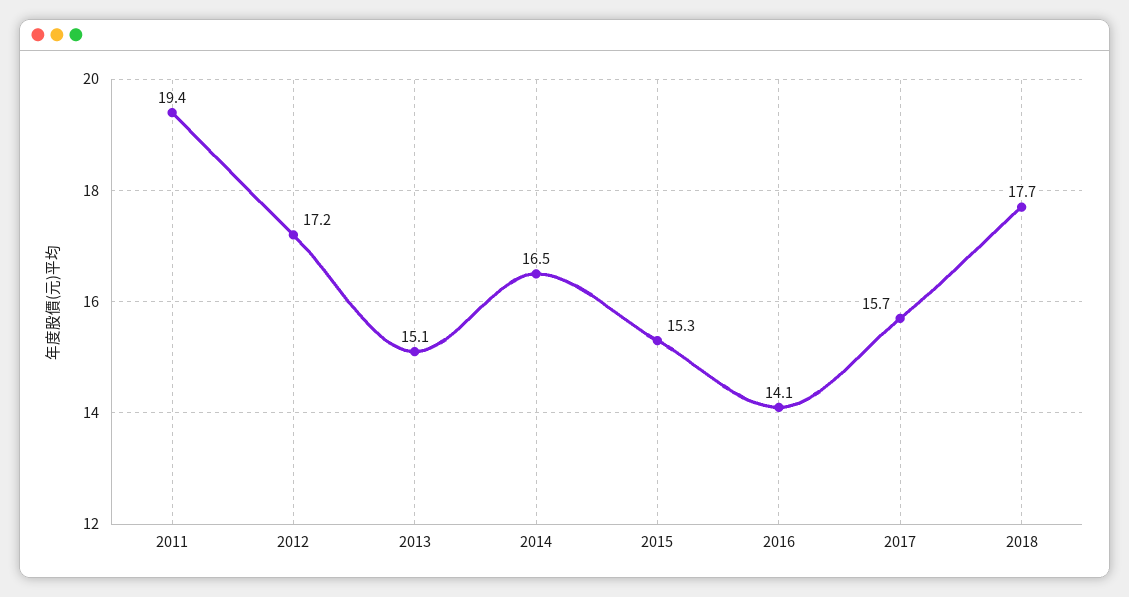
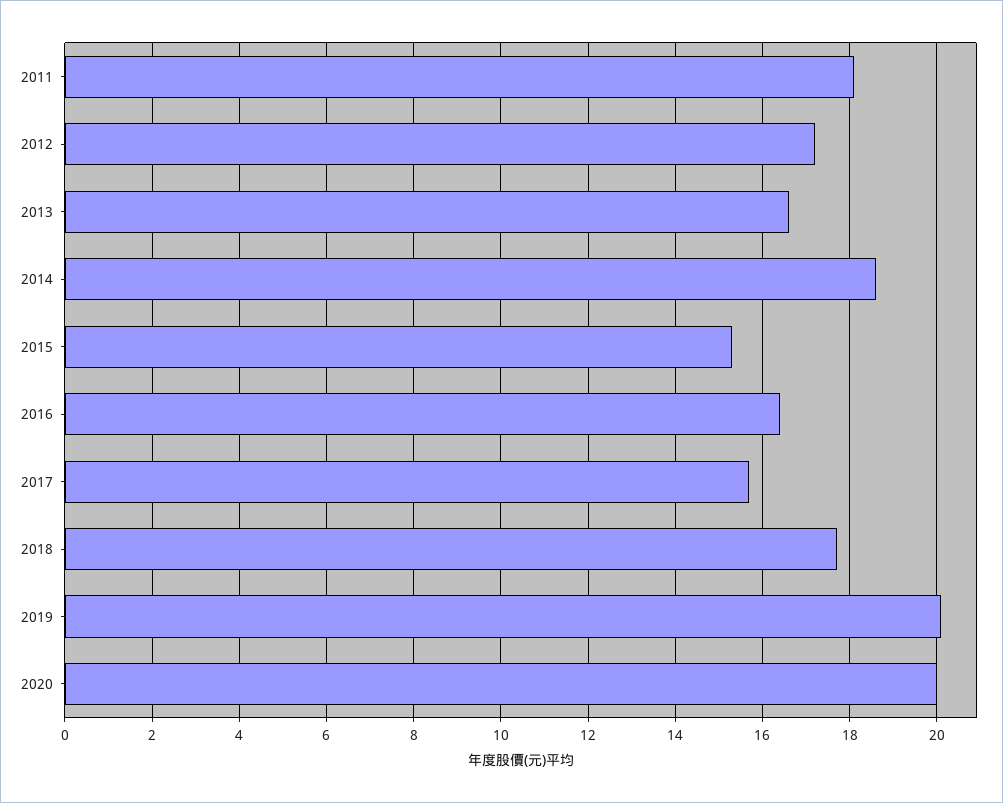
2011: 19.4 -> 18
2013: 15.1 -> 16.5
2014: 16.5 -> 18.5
2016: 14.1 -> 16.5
2019: none -> 20
2020: none -> 20

